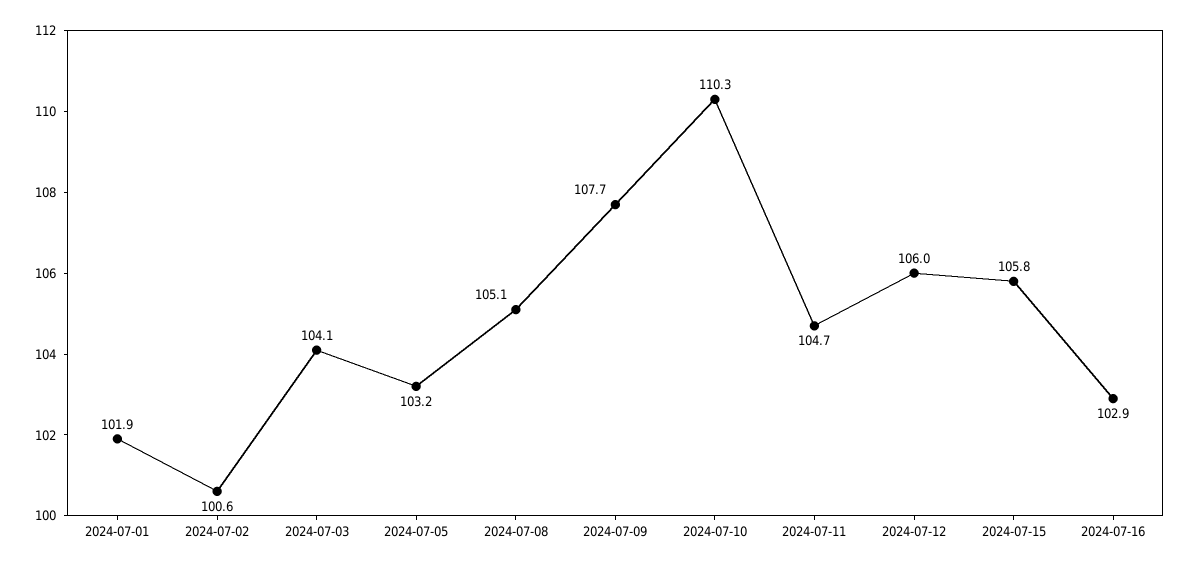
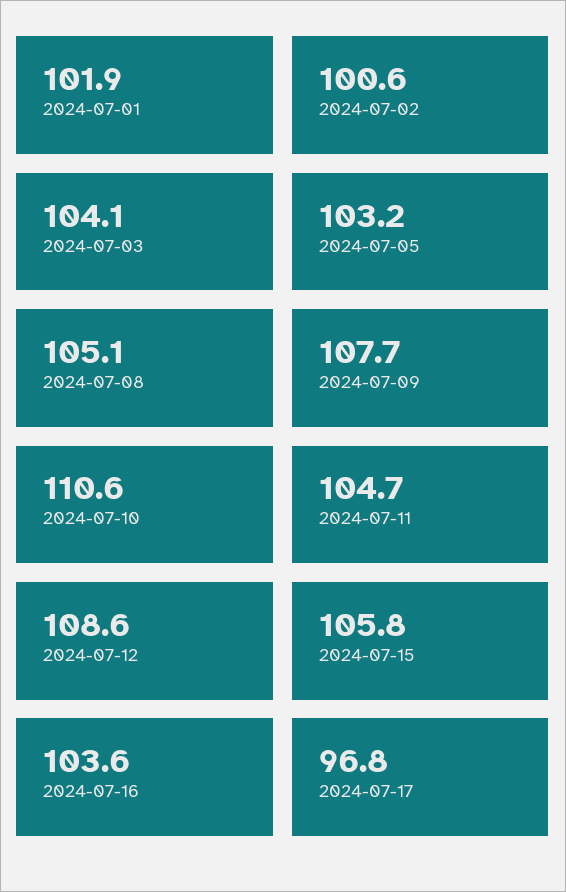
2024-07-10: 110.3 -> 110.6
2024-07-12: 106 -> 108.6
2024-07-16: 102.9 -> 103.6
2024-07-17: none -> 96.8

